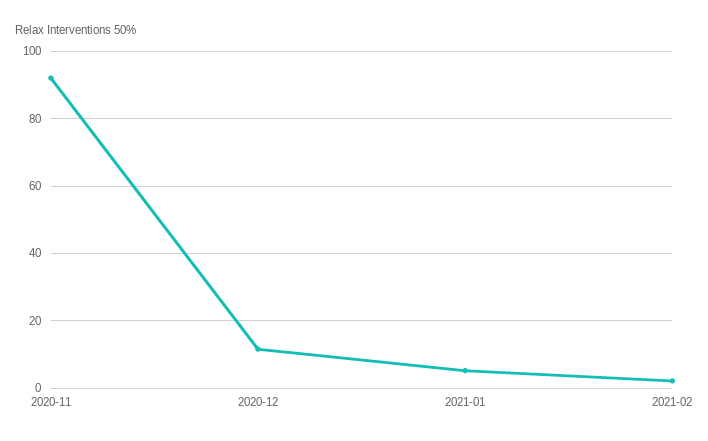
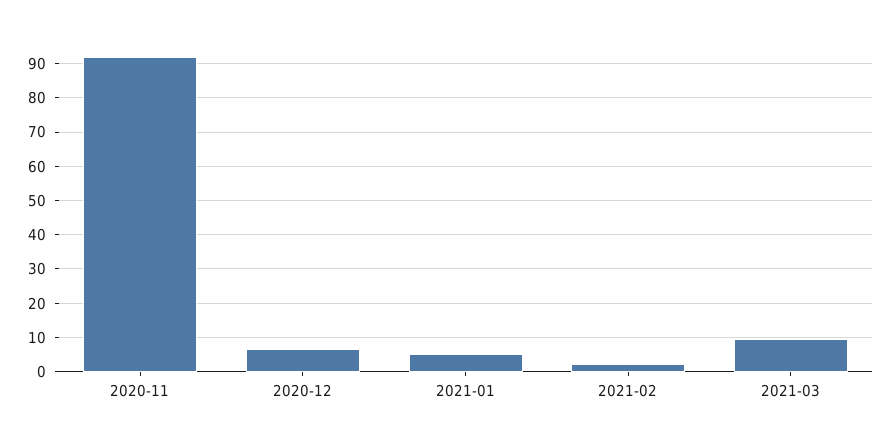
2020-12: 12 -> 6
2021-03: none -> 10

